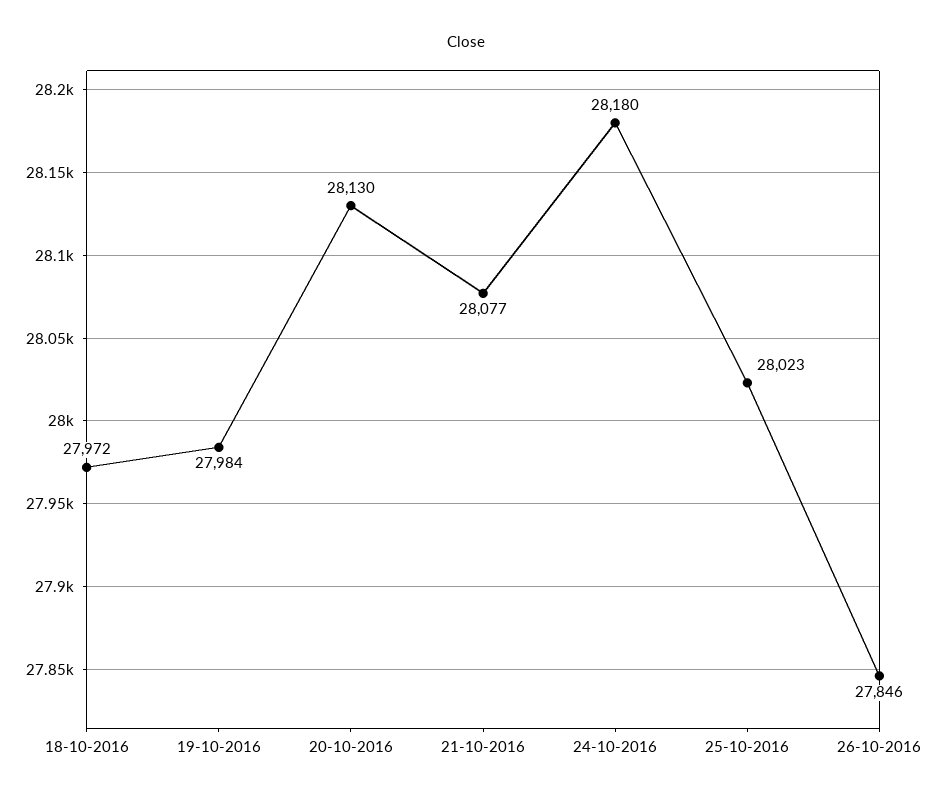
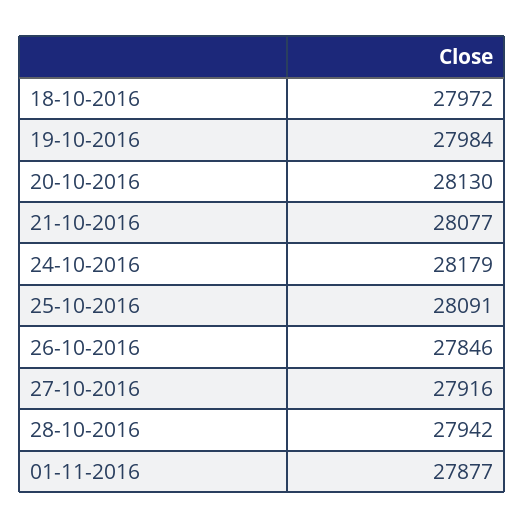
24-10-2016: 28180 -> 28179
25-10-2016: 28023 -> 28091
27-10-2016: none -> 27916
28-10-2016: none -> 27942
01-11-2016: none -> 27877

